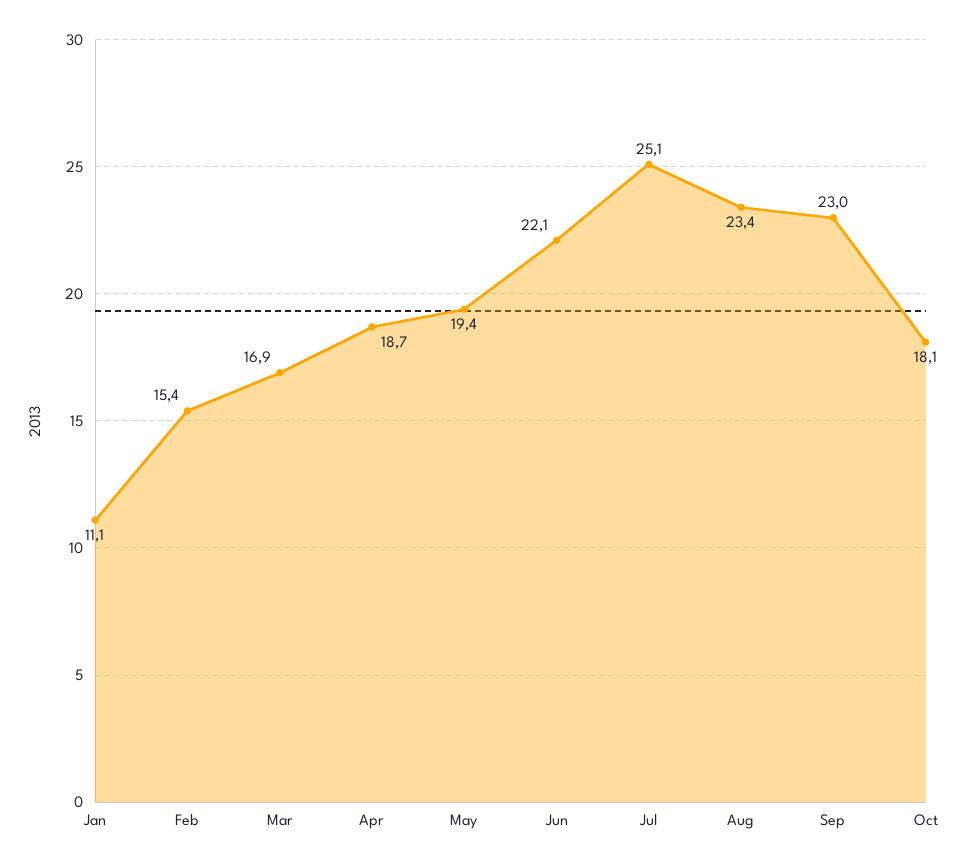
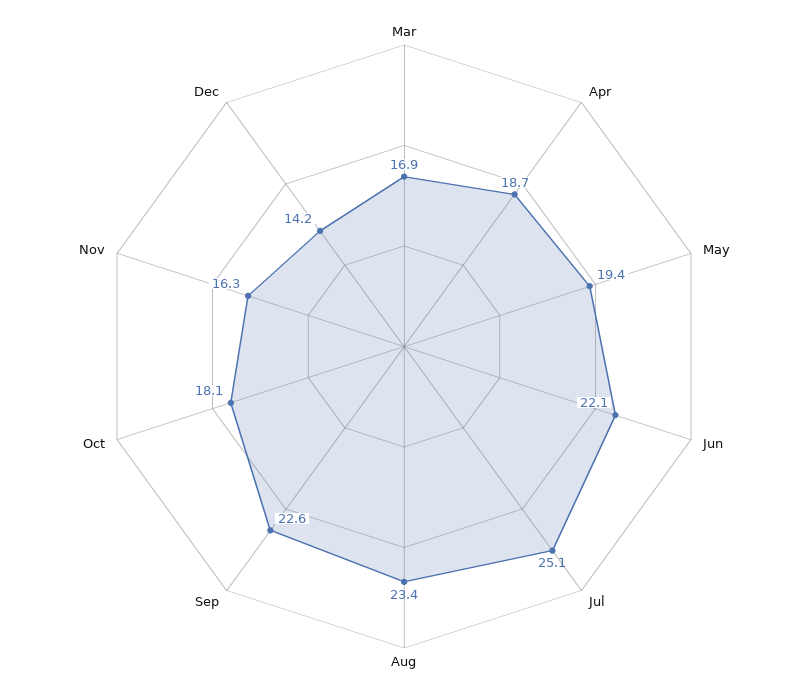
Jan: 11.1 -> none
Feb: 15.4 -> none
Sep: 23 -> 22.6
Nov: none -> 16.3
Dec: none -> 14.2

